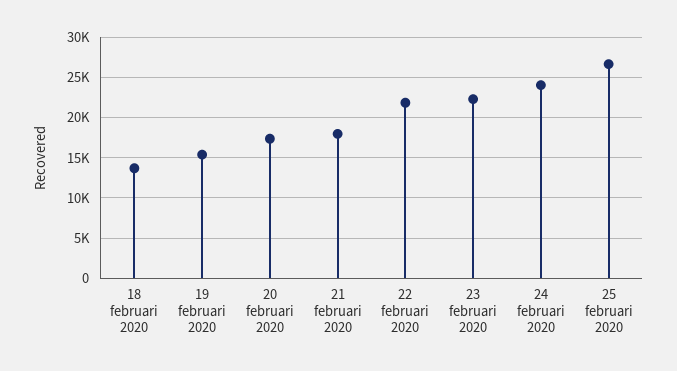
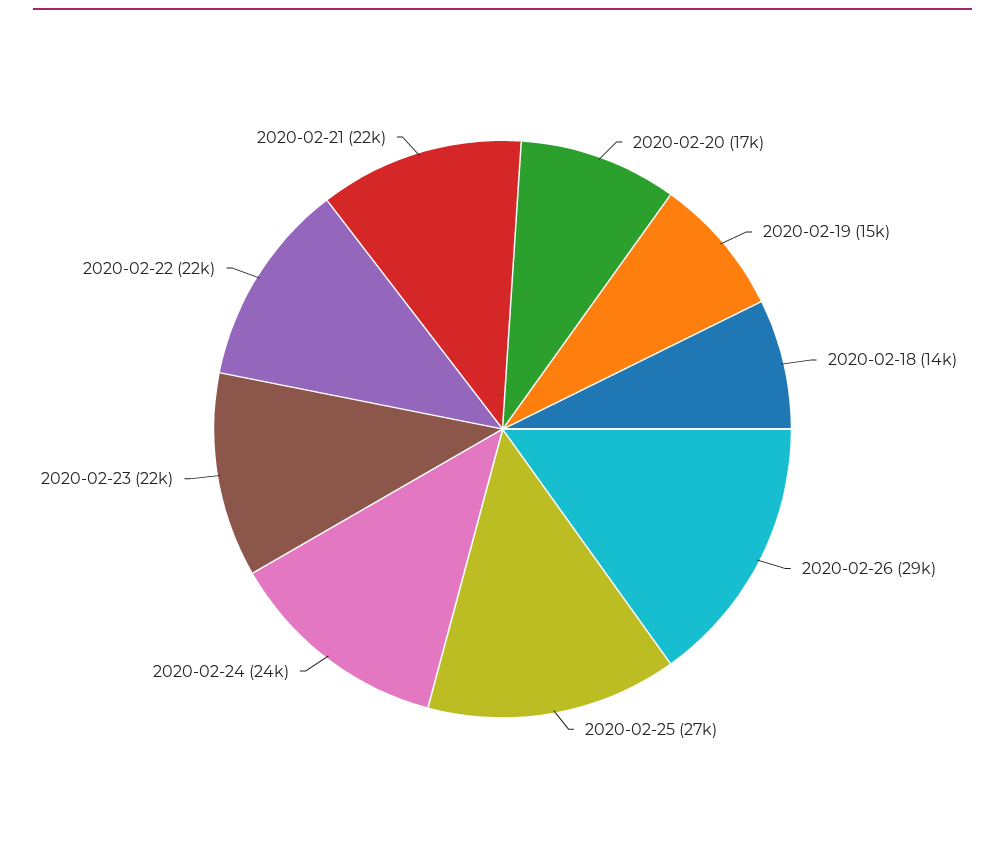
21 februari 2020: 18000 -> 22000
2020-02-26: none -> 29000

